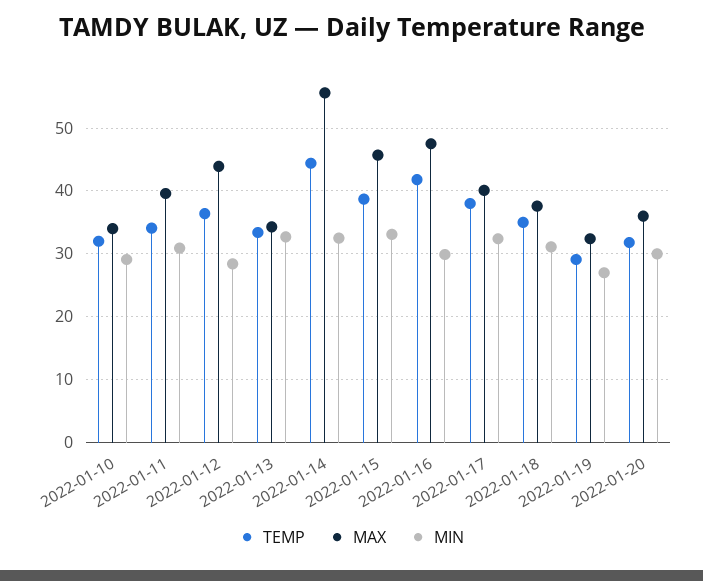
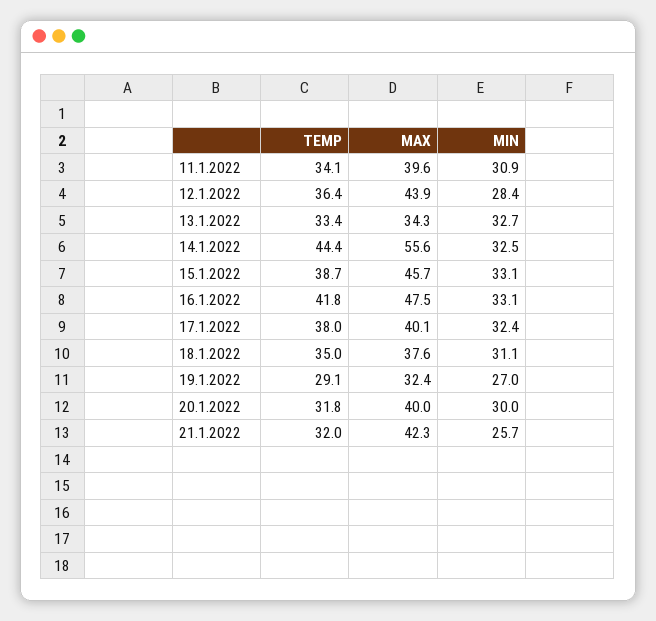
TEMP, 2022-01-10: 32 -> none
MAX, 2022-01-10: 34 -> none
MIN, 2022-01-10: 29 -> none
MIN, 2022-01-16: 30 -> 33.1
MAX, 2022-01-20: 36 -> 40
TEMP, 21.1.2022: none -> 32
MAX, 21.1.2022: none -> 42.3
MIN, 21.1.2022: none -> 25.7

